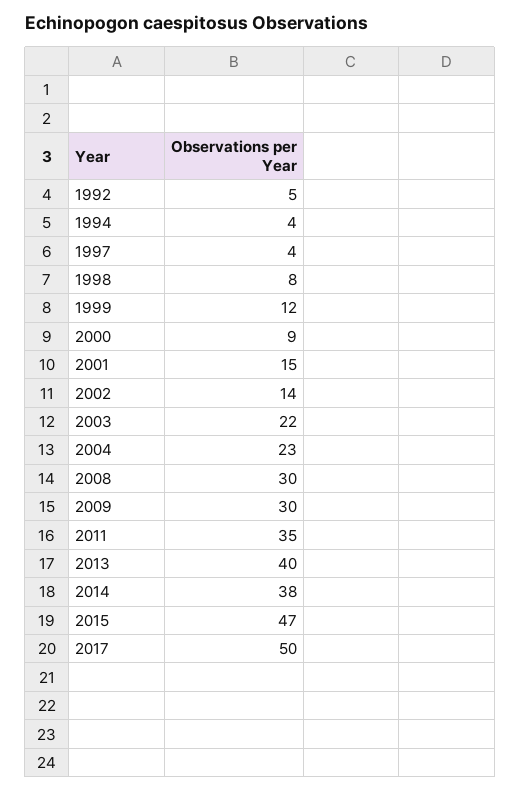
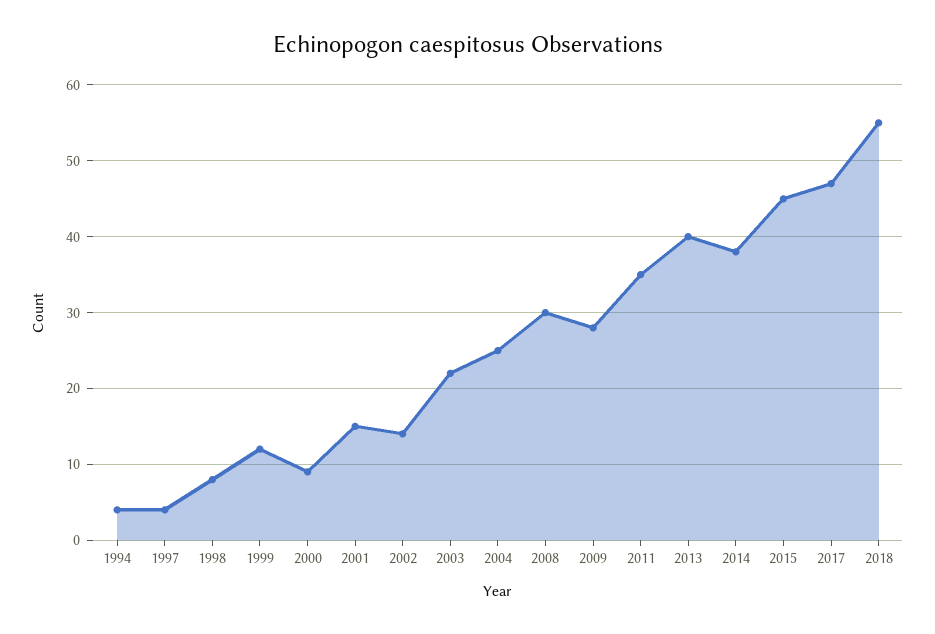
1992: 5 -> none
2004: 23 -> 25
2009: 30 -> 28
2015: 47 -> 45
2017: 50 -> 47
2018: none -> 55

